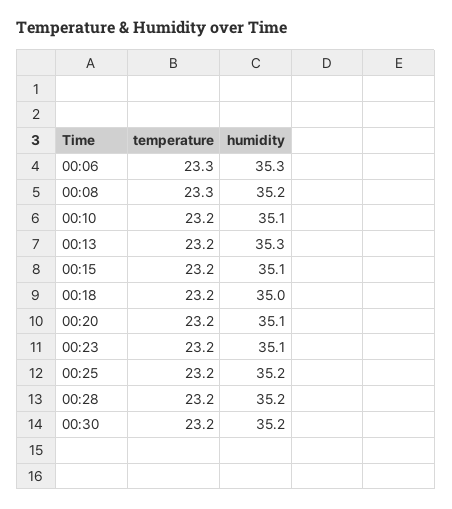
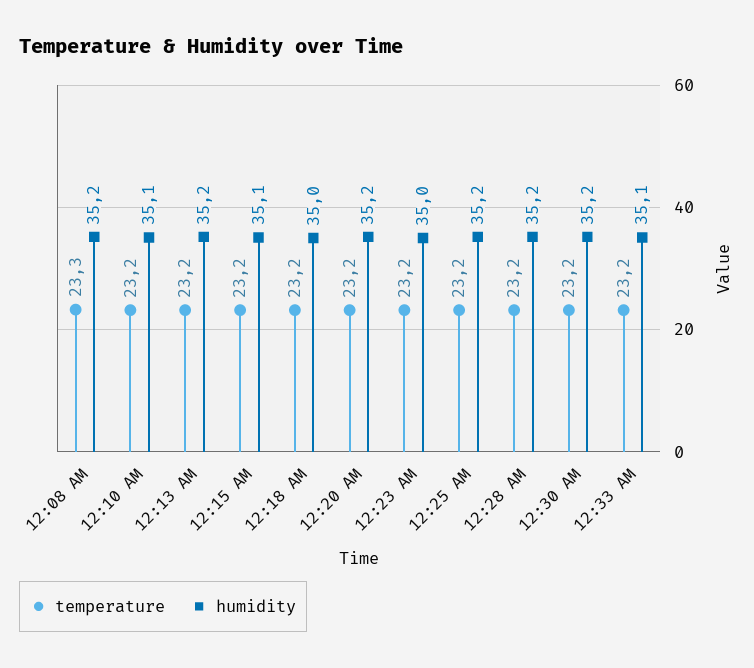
temperature, 00:06: 23.3 -> none
humidity, 00:06: 35.3 -> none
humidity, 00:13: 35.3 -> 35.2
humidity, 00:20: 35.1 -> 35.2
humidity, 00:23: 35.1 -> 35
temperature, 12:33 AM: none -> 23.2
humidity, 12:33 AM: none -> 35.1

